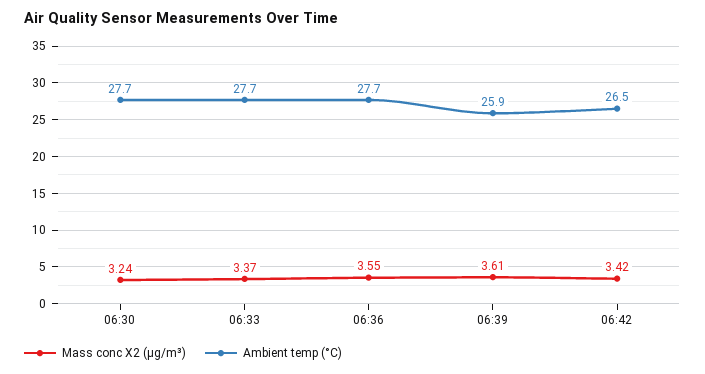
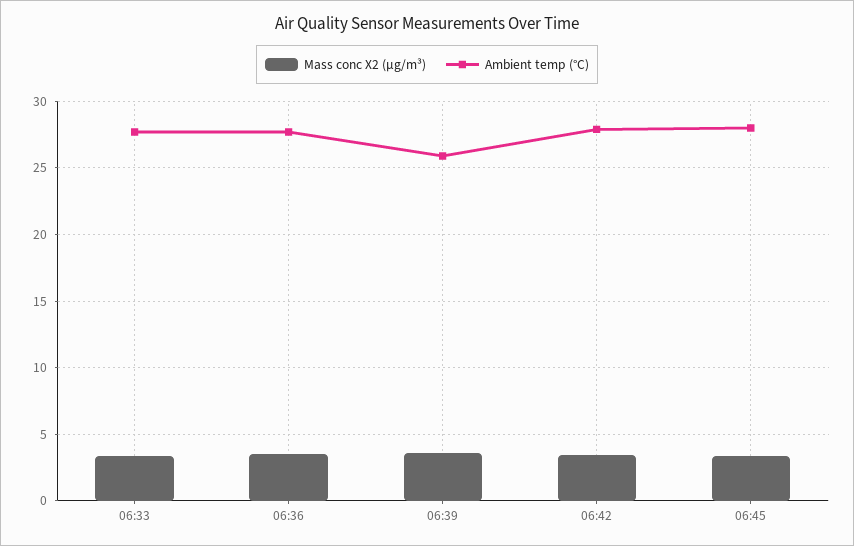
Mass conc X2 (μg/m³), 06:30: 3.24 -> none
Ambient temp (°C), 06:30: 27.7 -> none
Ambient temp (°C), 06:42: 26.5 -> 28
Mass conc X2 (μg/m³), 06:45: none -> 3.5
Ambient temp (°C), 06:45: none -> 28

